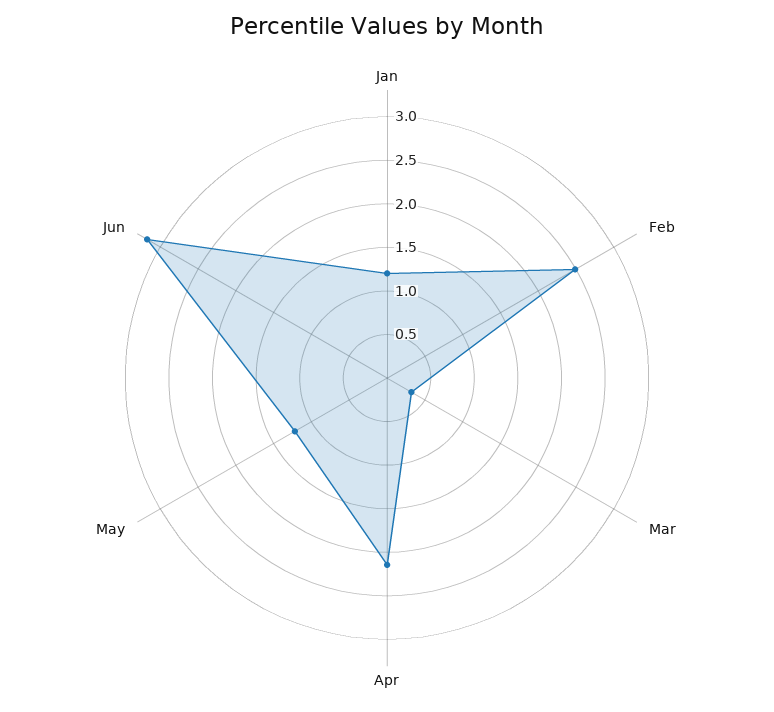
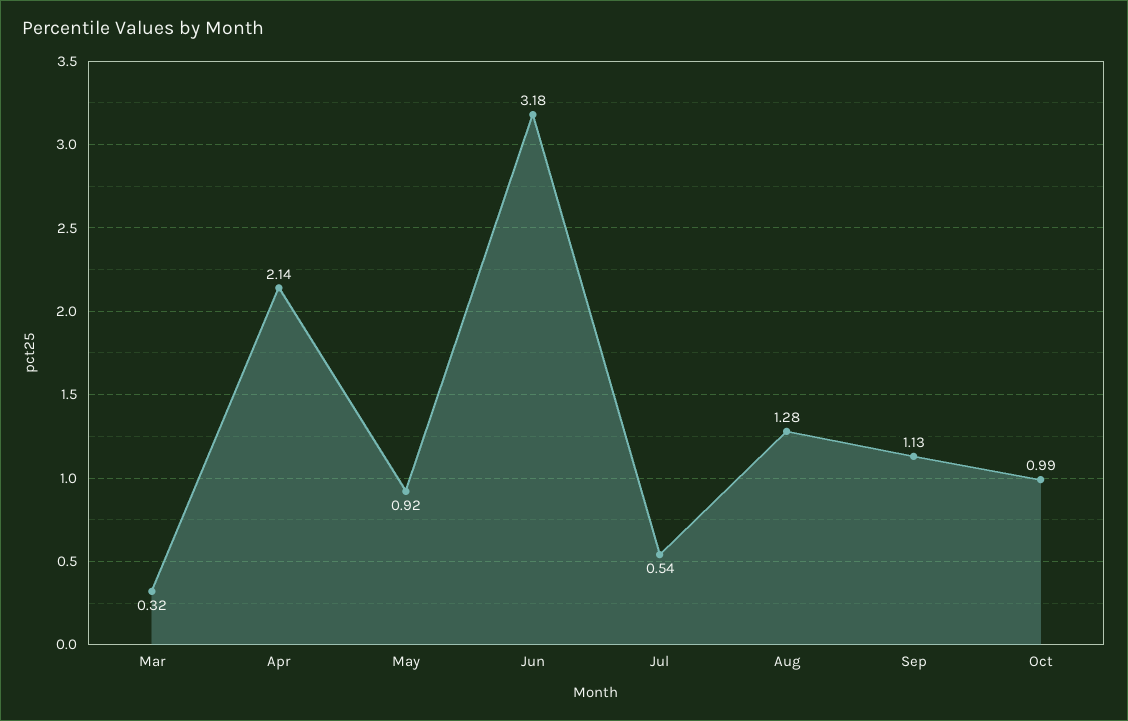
Jan: 1.2 -> none
Feb: 2.5 -> none
May: 1.2 -> 0.92
Jul: none -> 0.54
Aug: none -> 1.28
Sep: none -> 1.13
Oct: none -> 0.99

